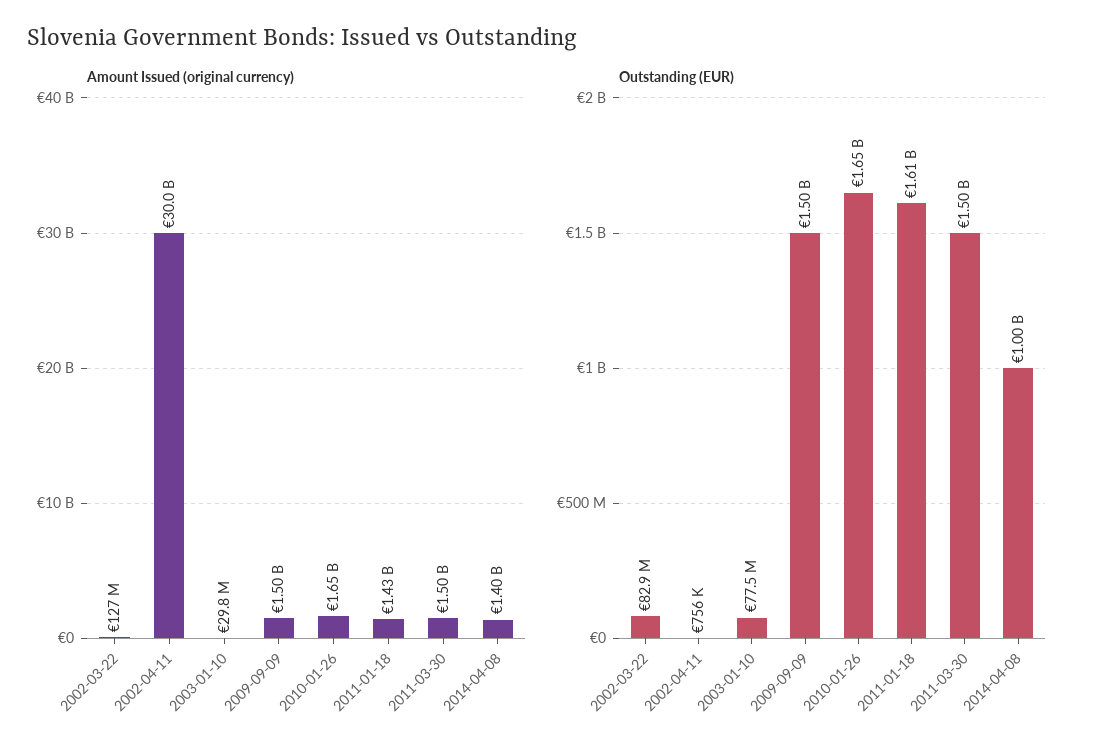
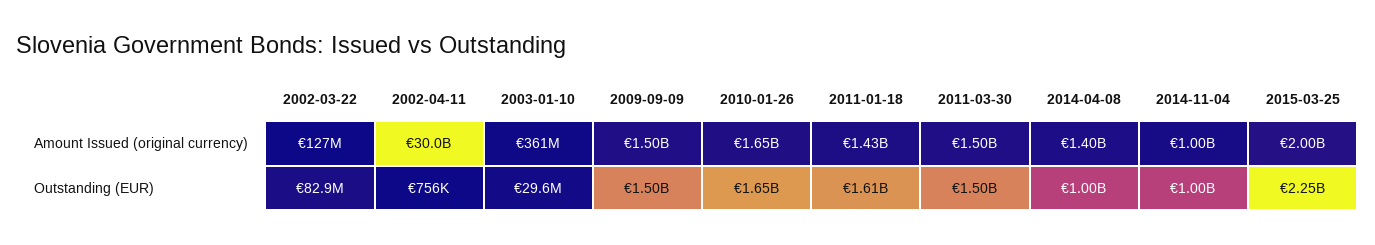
Amount Issued (original currency), 2003-01-10: 29800000 -> 361000000
Outstanding (EUR), 2003-01-10: 77500000 -> 29600000
Amount Issued (original currency), 2014-11-04: none -> 1000000000
Amount Issued (original currency), 2015-03-25: none -> 2000000000
Outstanding (EUR), 2014-11-04: none -> 1000000000
Outstanding (EUR), 2015-03-25: none -> 2250000000

